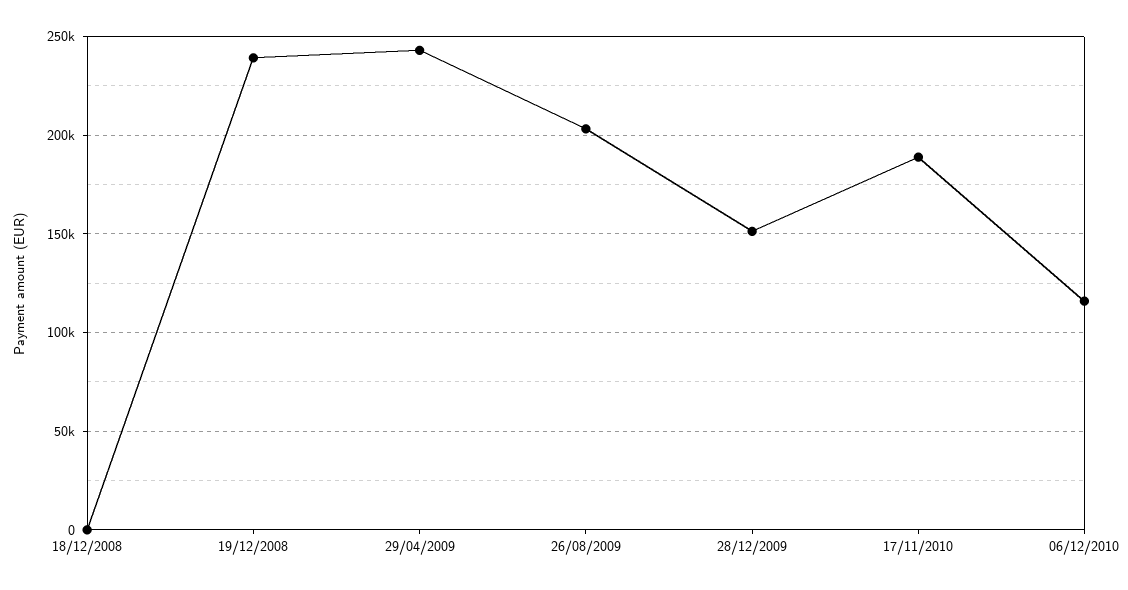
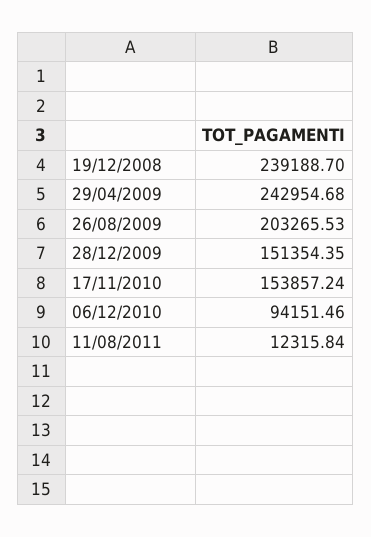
18/12/2008: 0 -> none
17/11/2010: 190000 -> 153857.24
06/12/2010: 115000 -> 94151.46
11/08/2011: none -> 12315.84

